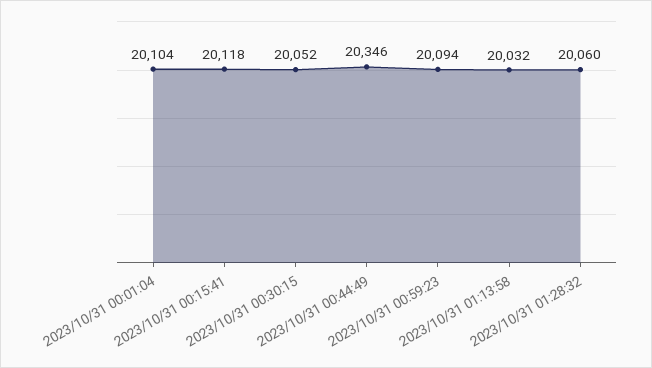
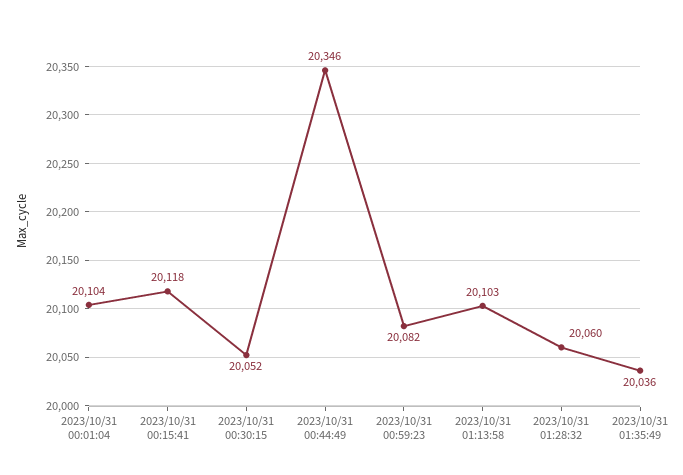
2023/10/31 00:59:23: 20094 -> 20082
2023/10/31 01:13:58: 20032 -> 20103
2023/10/31 01:35:49: none -> 20036

